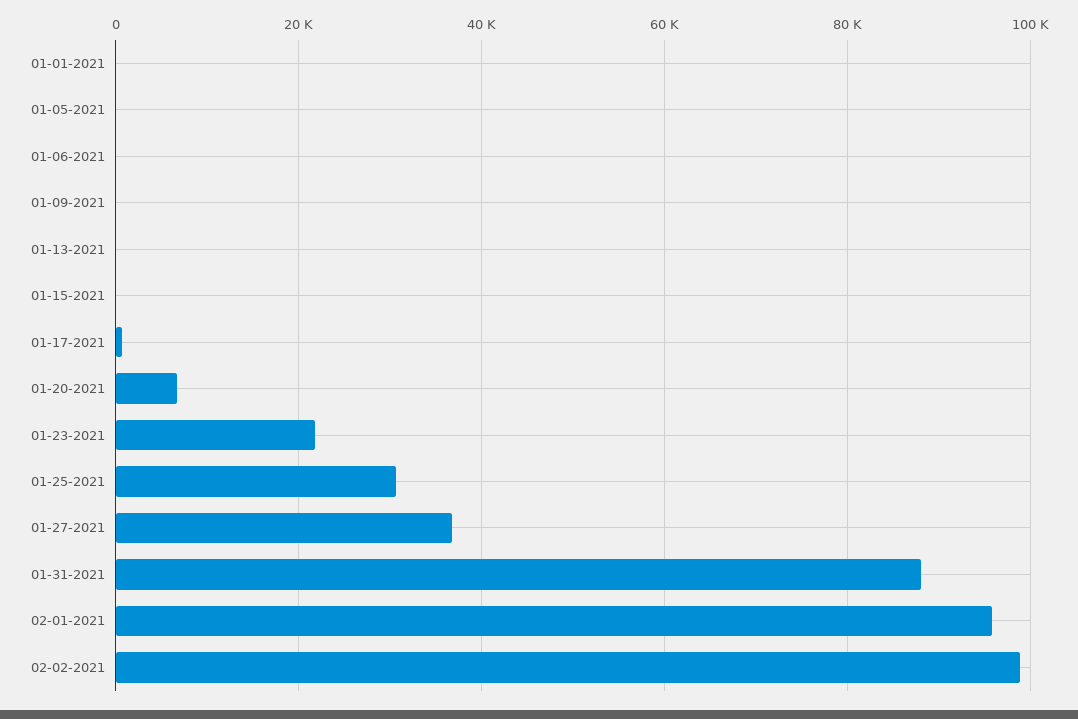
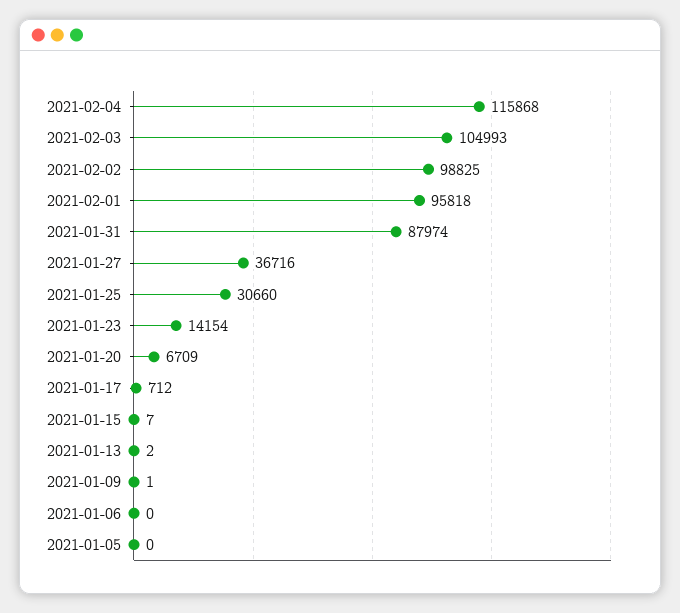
01-01-2021: 0 -> none
01-23-2021: 22000 -> 14154
2021-02-04: none -> 115868
2021-02-03: none -> 104993

